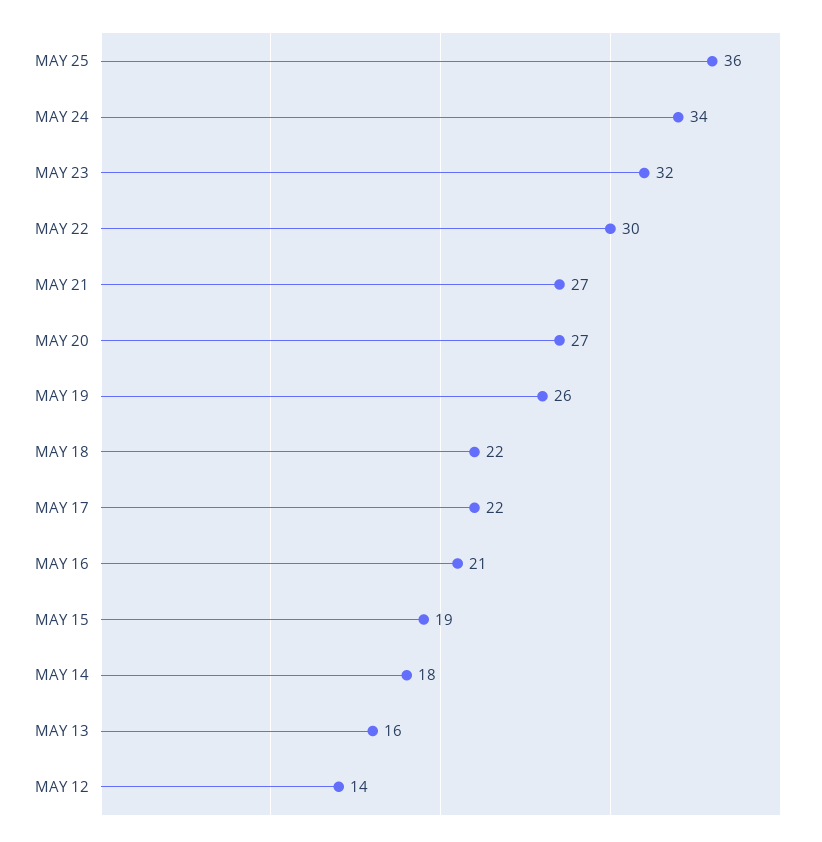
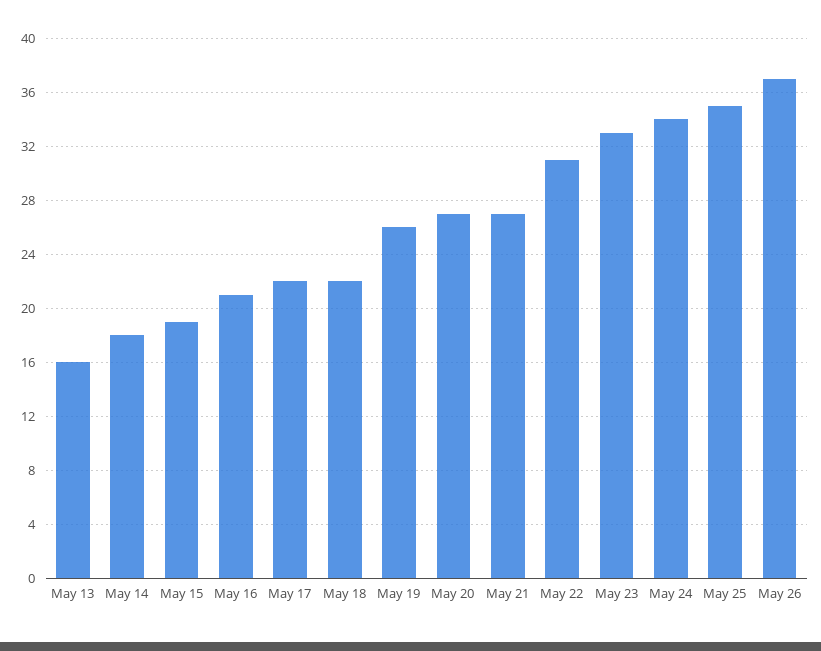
MAY 25: 36 -> 35
MAY 23: 32 -> 33
MAY 22: 30 -> 31
MAY 12: 14 -> none
May 26: none -> 37

